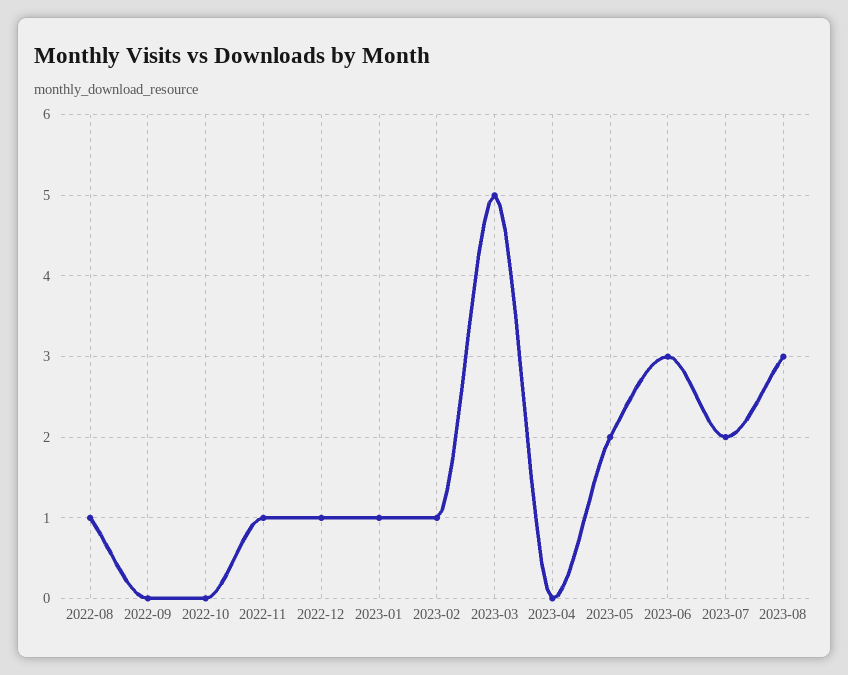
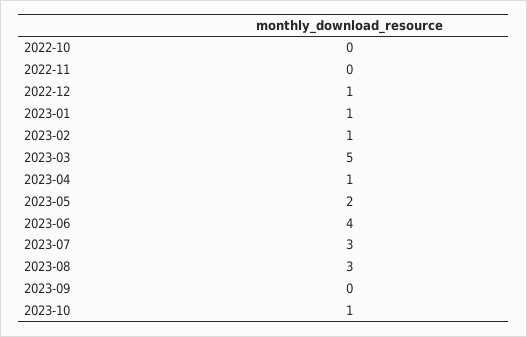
2022-08: 1 -> none
2022-09: 0 -> none
2022-11: 1 -> 0
2023-04: 0 -> 1
2023-06: 3 -> 4
2023-07: 2 -> 3
2023-09: none -> 0
2023-10: none -> 1

